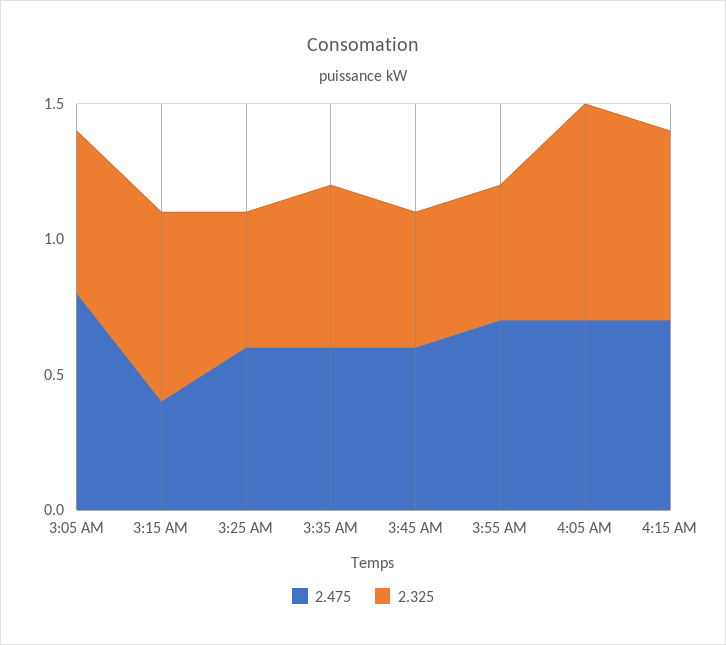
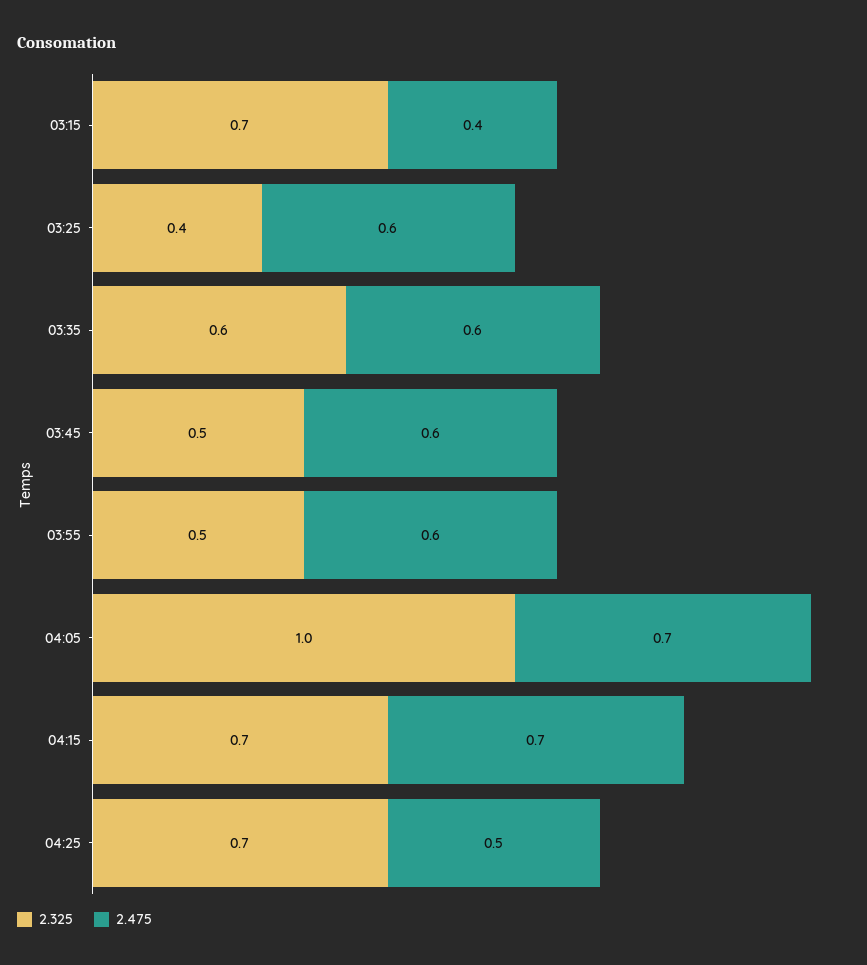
2.475, 3:05 AM: 0.8 -> none
2.325, 3:05 AM: 0.6 -> none
2.325, 3:25 AM: 0.5 -> 0.4
2.475, 3:55 AM: 0.7 -> 0.6
2.325, 4:05 AM: 0.8 -> 1
2.325, 04:25: none -> 0.7
2.475, 04:25: none -> 0.5

